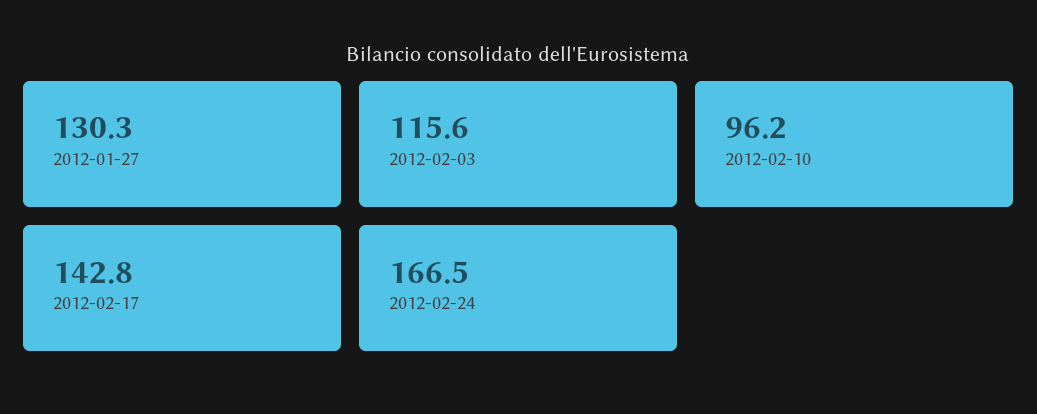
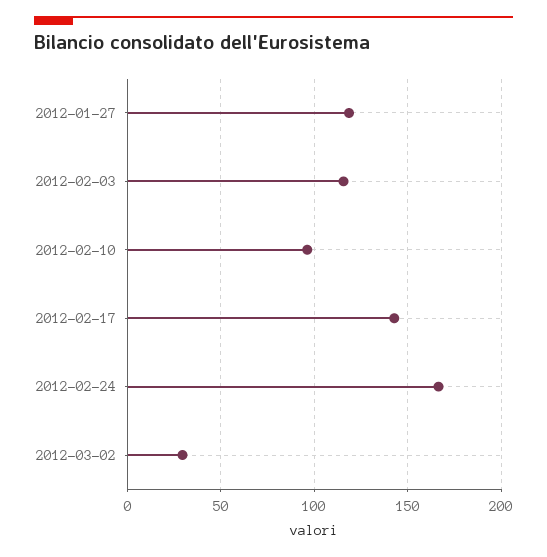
2012-01-27: 130.3 -> 120
2012-03-02: none -> 30

